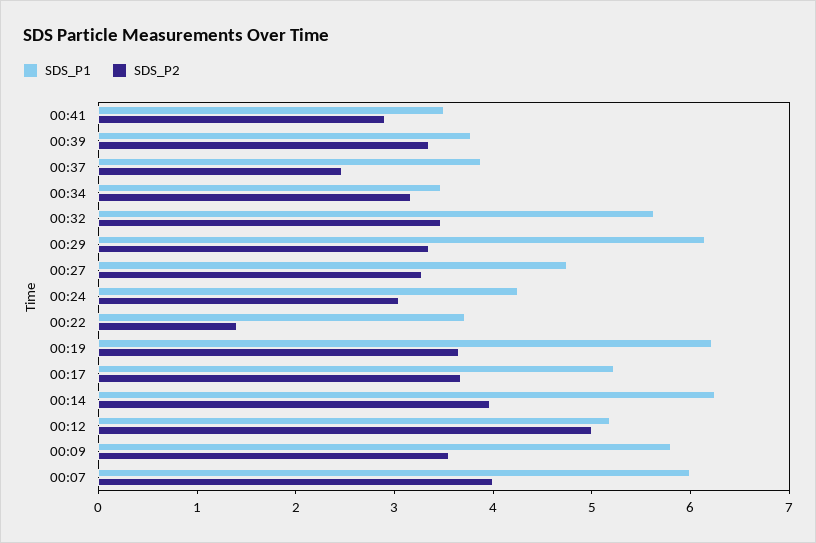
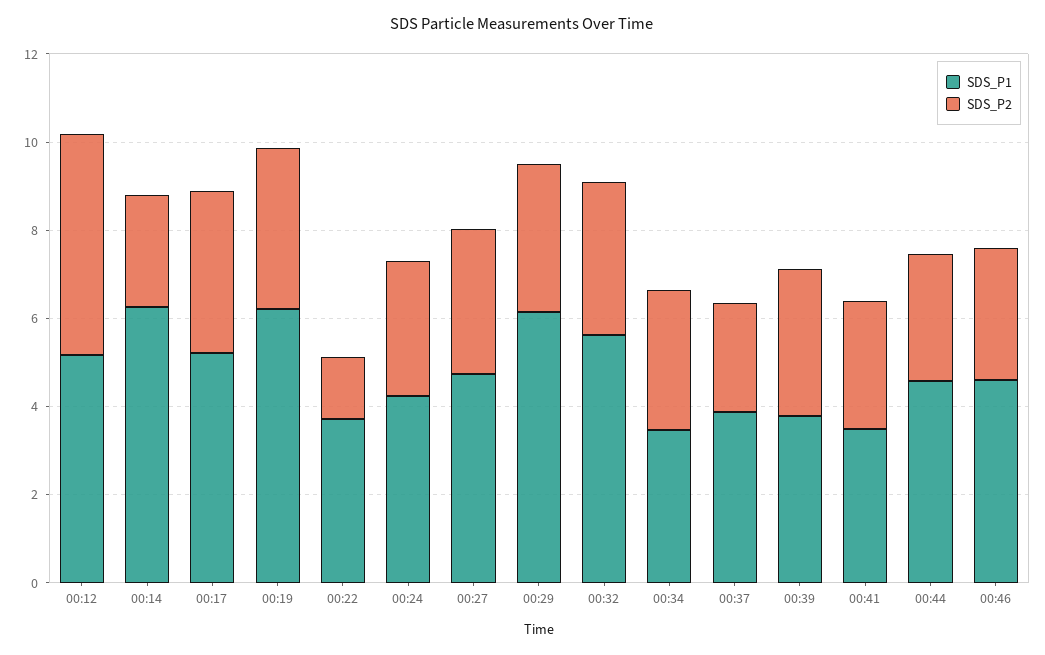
SDS_P2, 00:14: 4 -> 2.5
SDS_P1, 00:09: 5.8 -> none
SDS_P2, 00:09: 3.6 -> none
SDS_P1, 00:07: 6 -> none
SDS_P2, 00:07: 4 -> none
SDS_P1, 00:44: none -> 4.5
SDS_P2, 00:44: none -> 3
SDS_P1, 00:46: none -> 4.5
SDS_P2, 00:46: none -> 3

